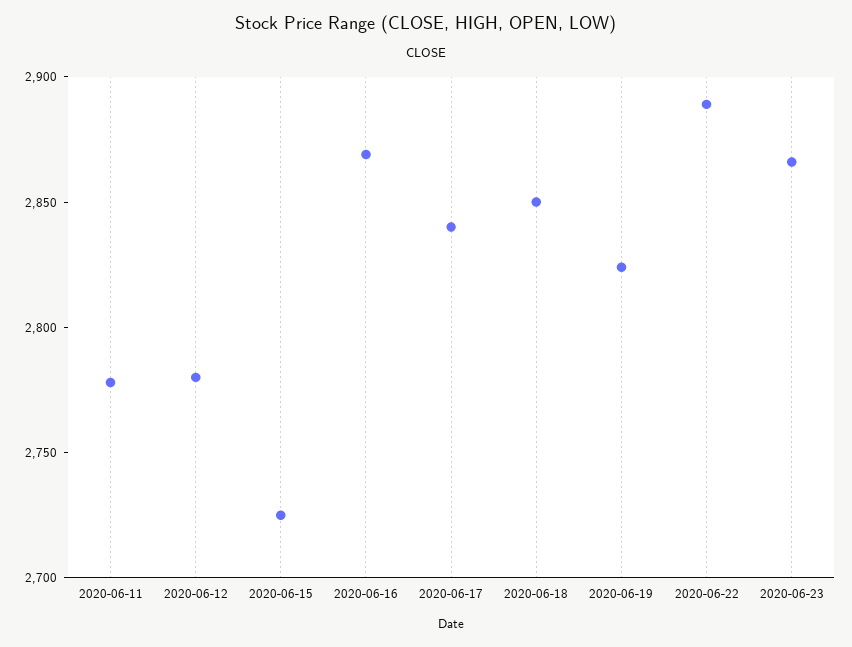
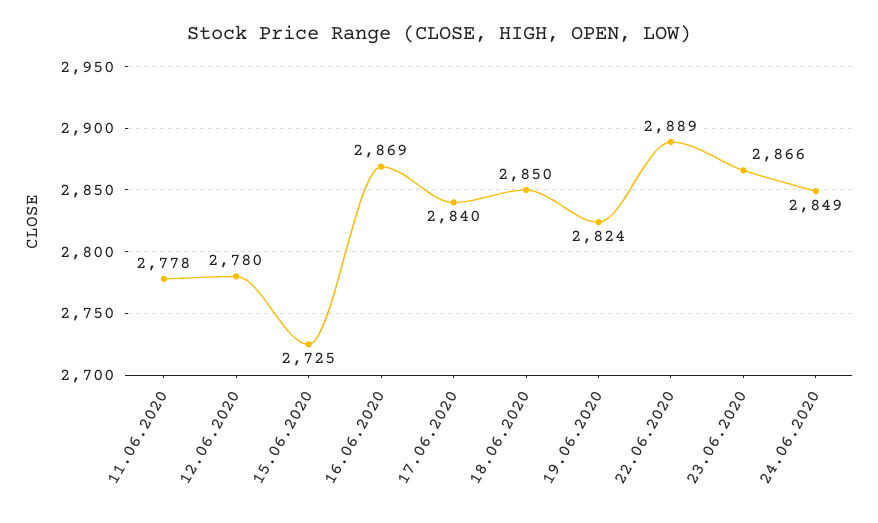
24.06.2020: none -> 2849

